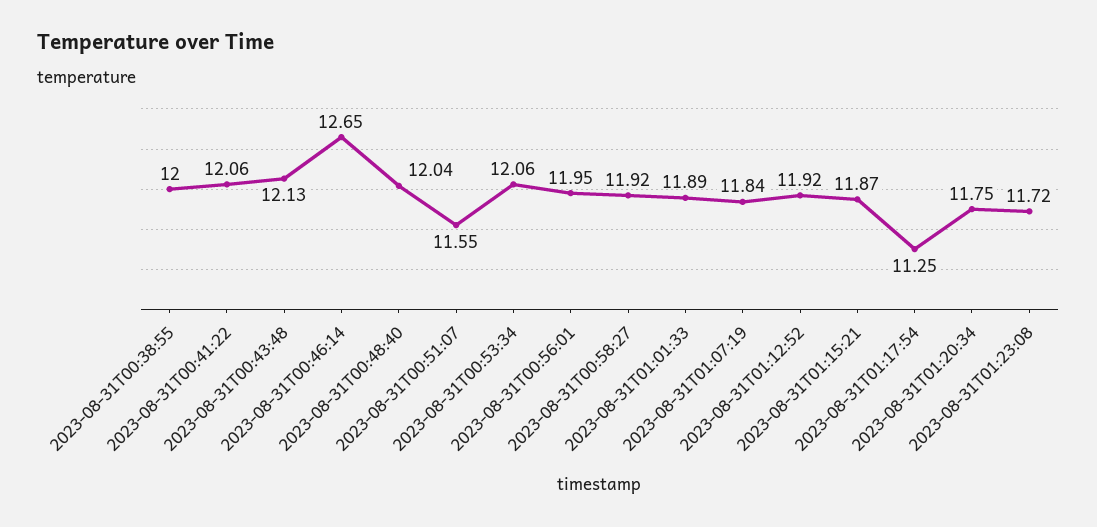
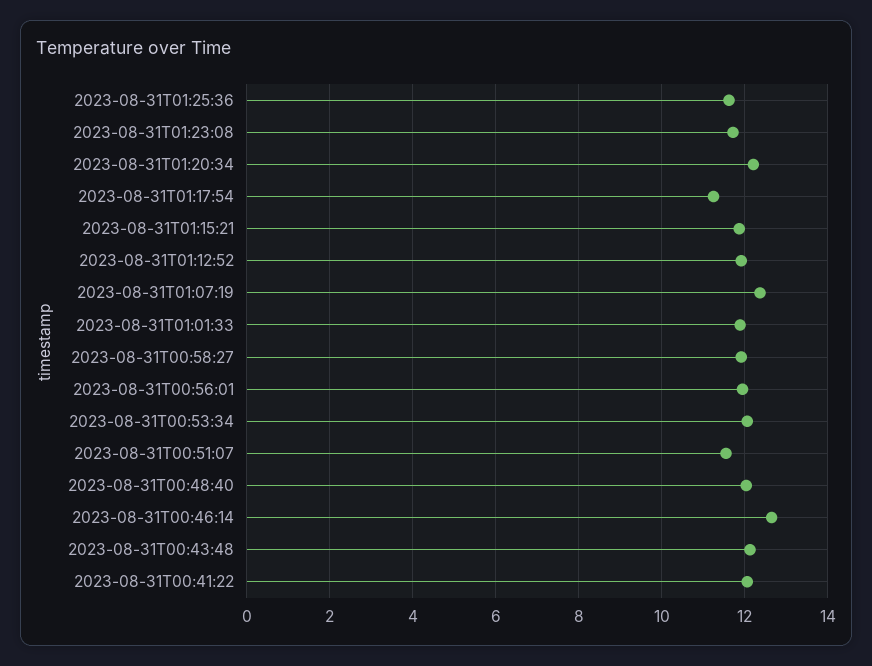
2023-08-31T00:38:55: 12 -> none
2023-08-31T01:07:19: 11.84 -> 12.4
2023-08-31T01:20:34: 11.75 -> 12.2
2023-08-31T01:25:36: none -> 11.6

